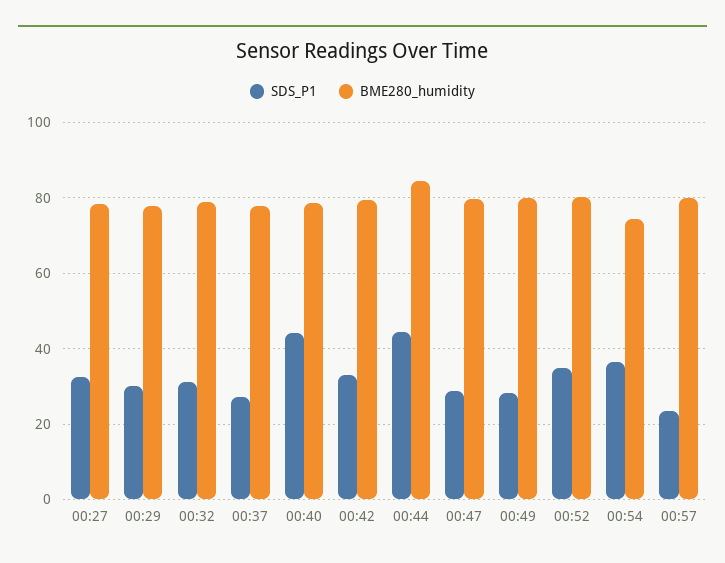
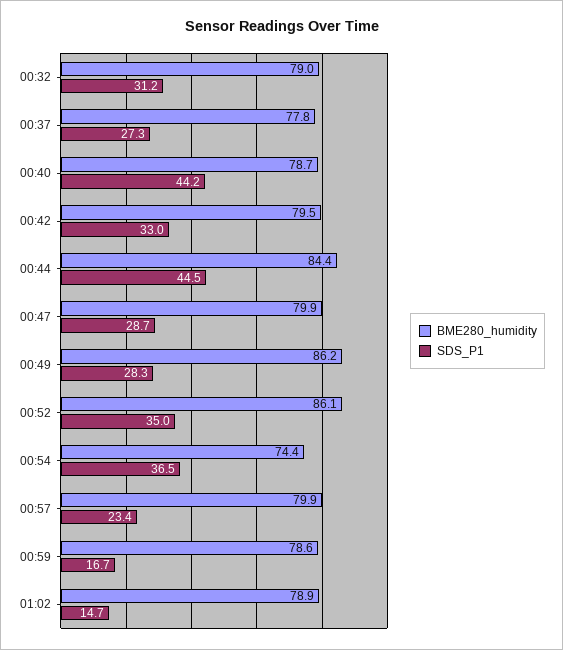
SDS_P1, 00:27: 32 -> none
BME280_humidity, 00:27: 78 -> none
SDS_P1, 00:29: 30 -> none
BME280_humidity, 00:29: 78 -> none
BME280_humidity, 00:49: 80 -> 86.2
BME280_humidity, 00:52: 80 -> 86.1
BME280_humidity, 00:59: none -> 78.6
SDS_P1, 00:59: none -> 16.7
BME280_humidity, 01:02: none -> 78.9
SDS_P1, 01:02: none -> 14.7

